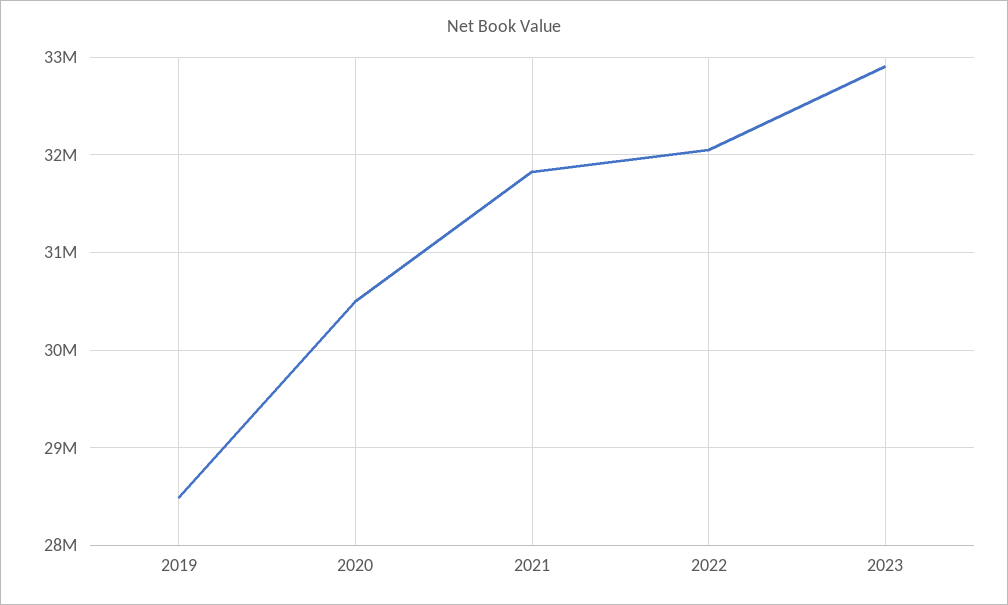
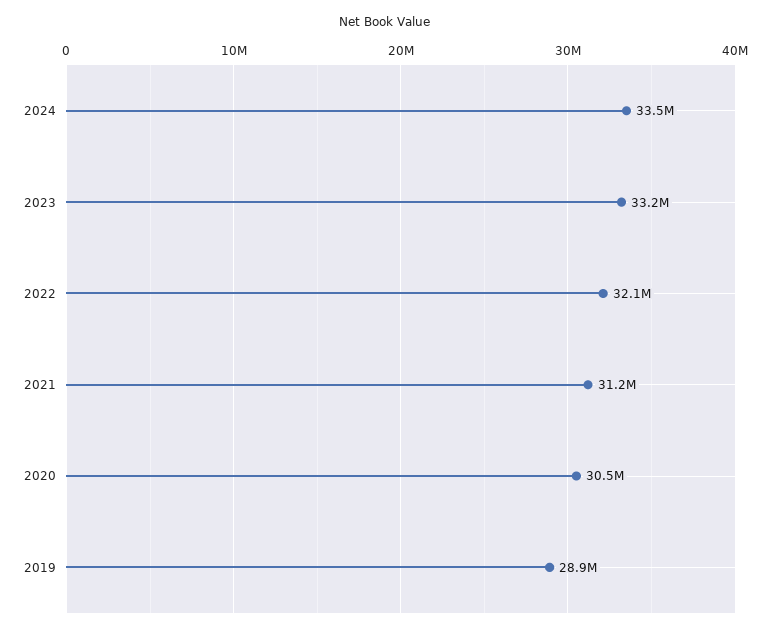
2019: 28500000 -> 28900000
2021: 31800000 -> 31200000
2023: 32900000 -> 33200000
2024: none -> 33500000

